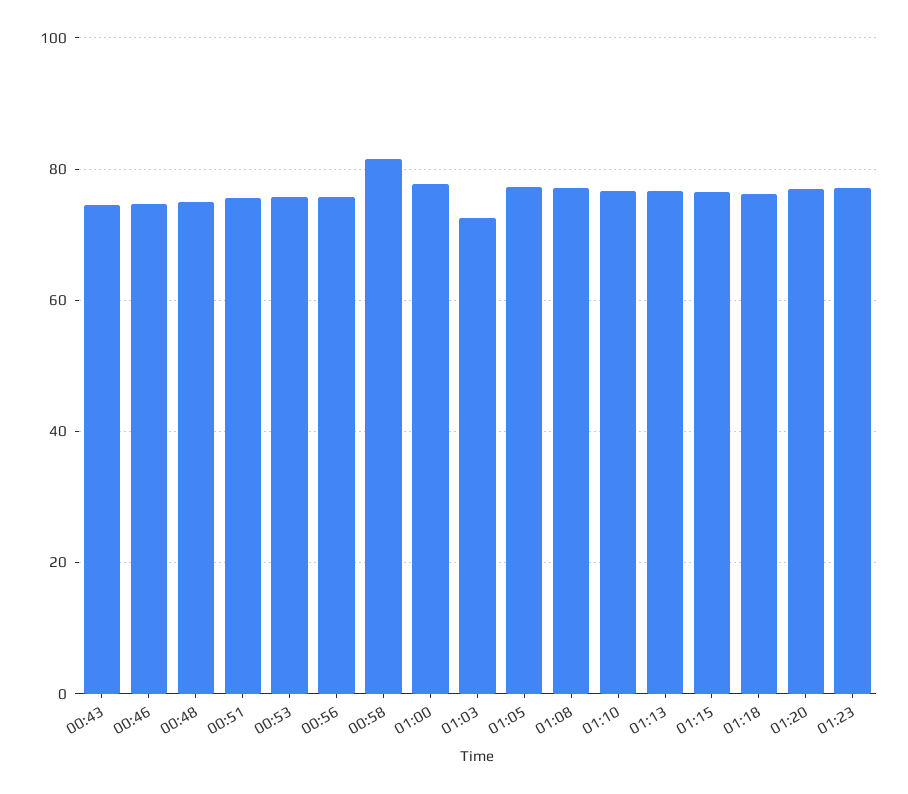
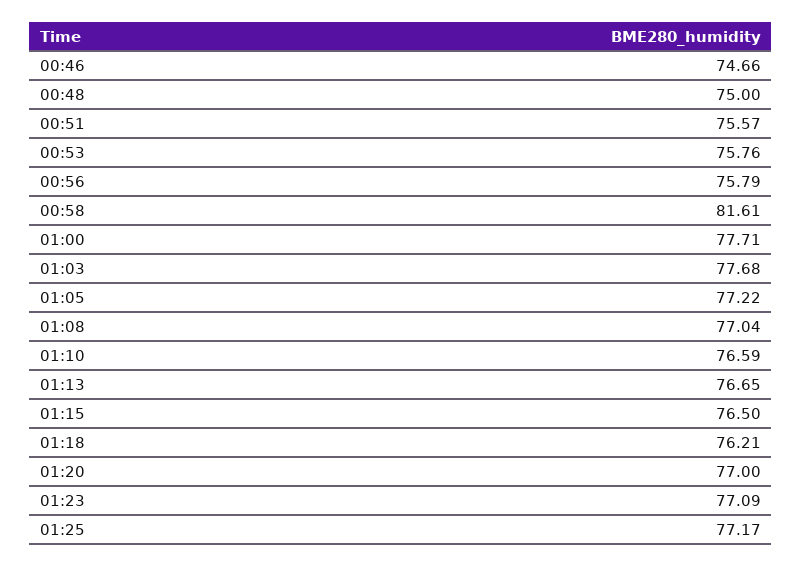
00:43: 74 -> none
01:03: 72 -> 77.68
01:25: none -> 77.17

